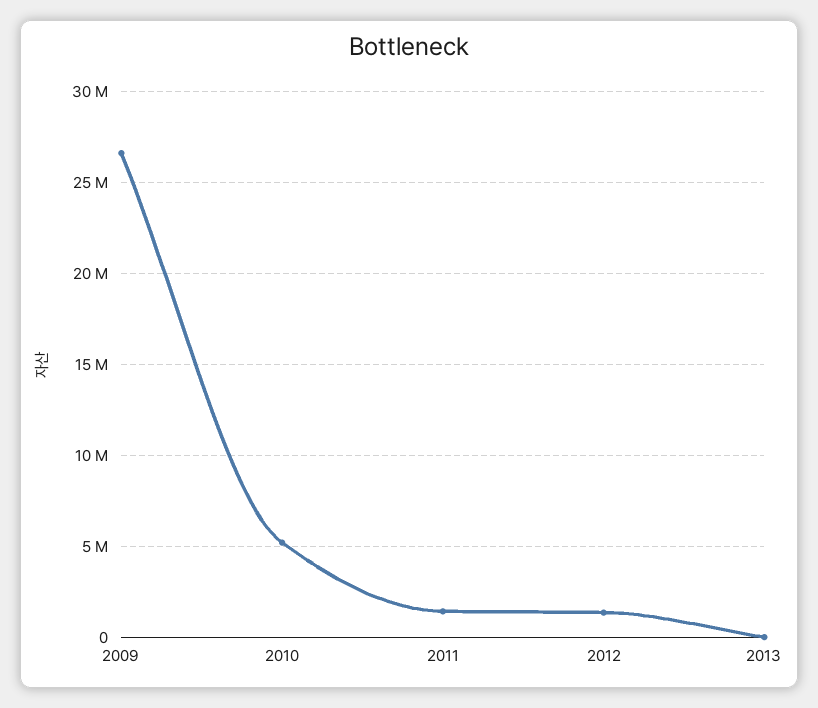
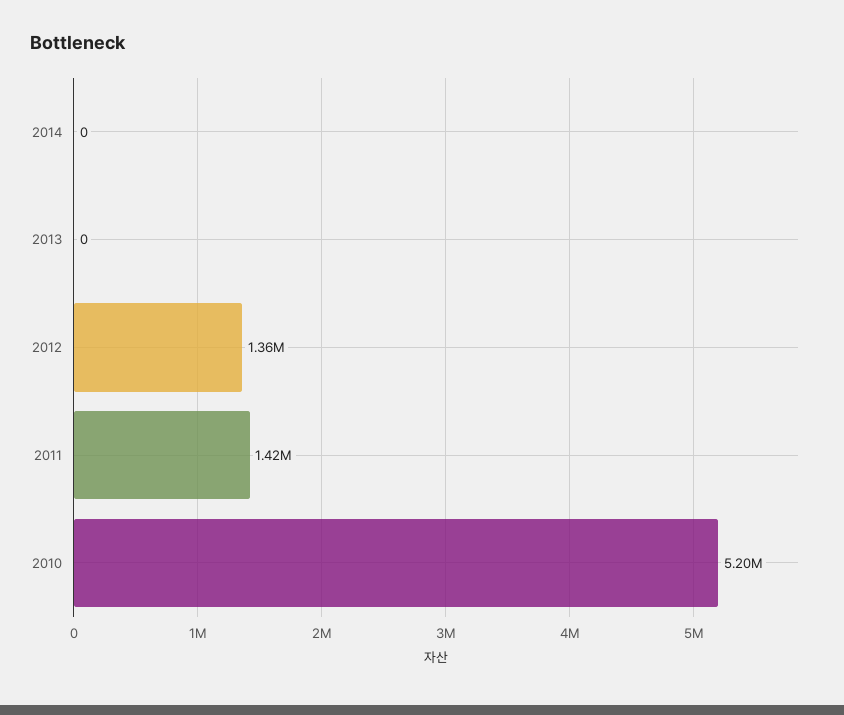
2009: 26500000 -> none
2014: none -> 0

